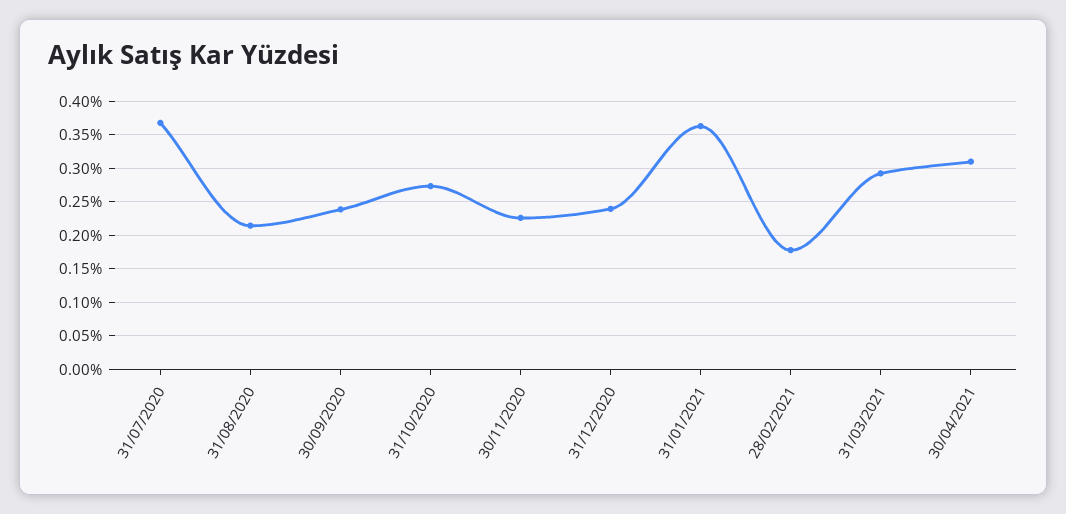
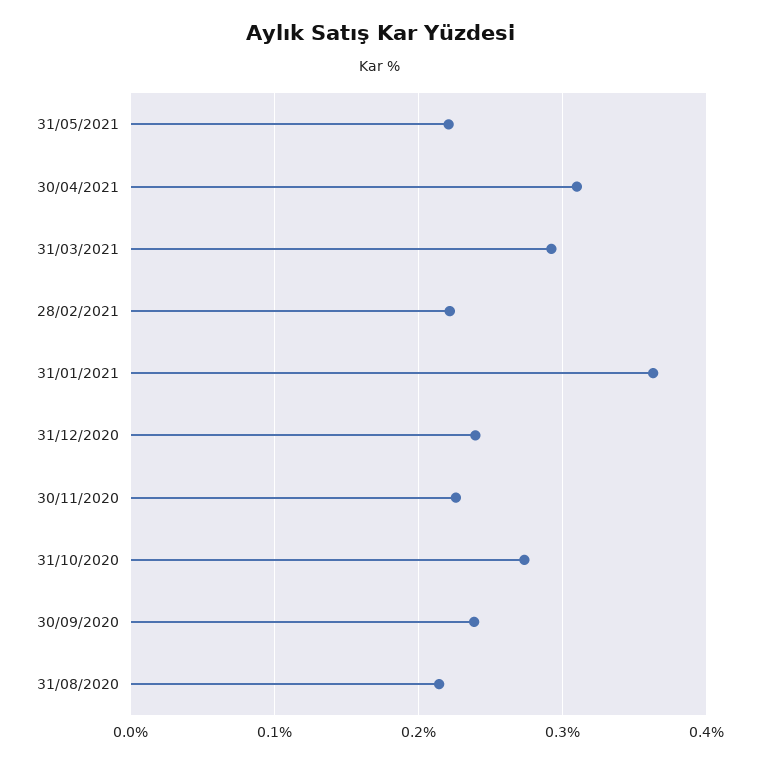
31/07/2020: 0.37 -> none
28/02/2021: 0.18 -> 0.22
31/05/2021: none -> 0.22

